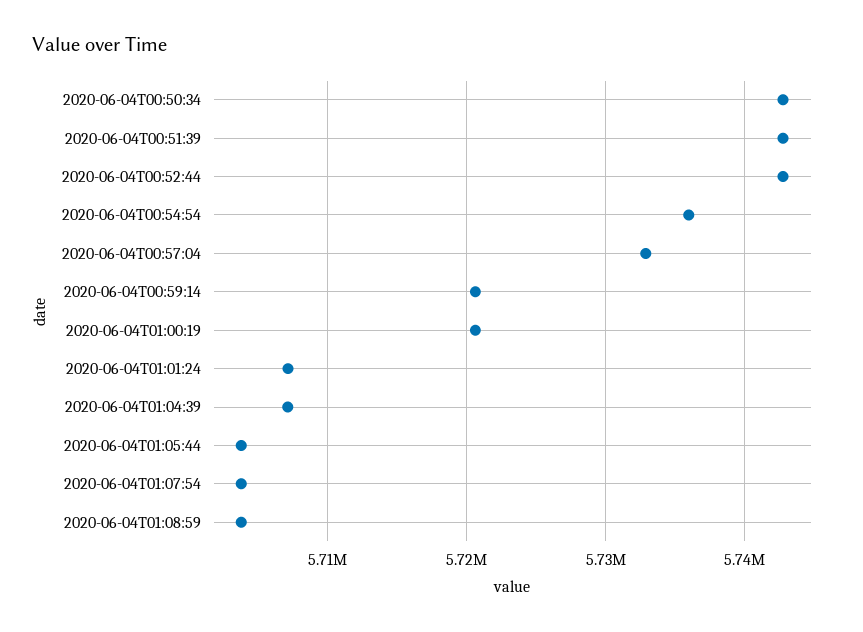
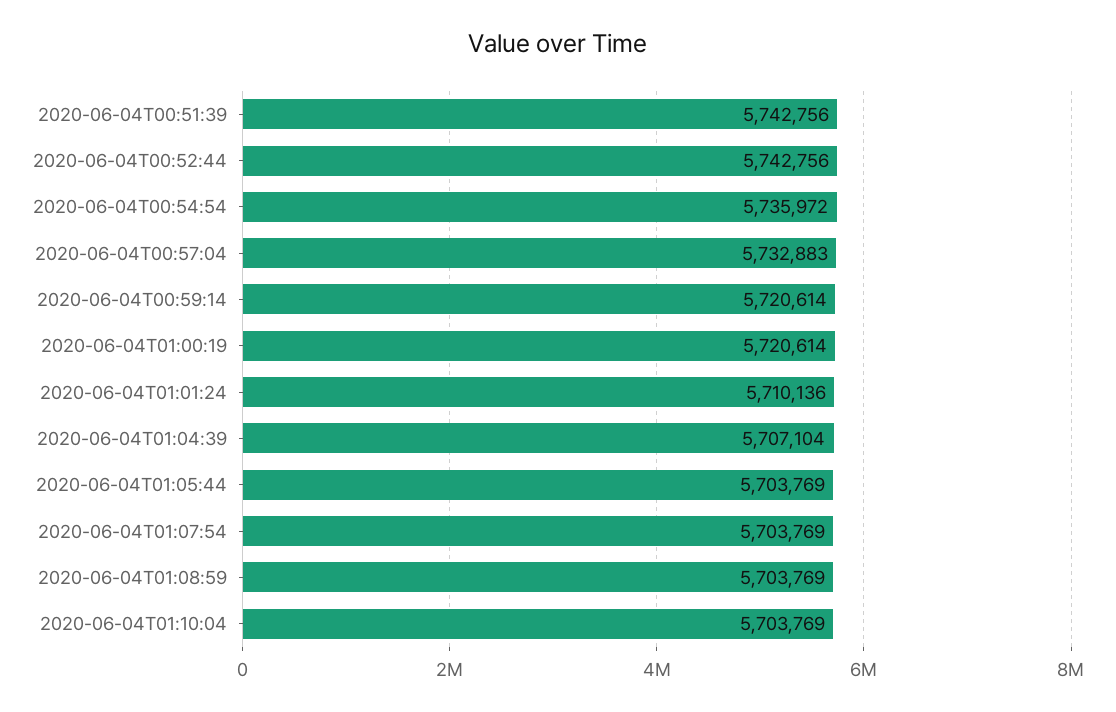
2020-06-04T00:50:34: 5743000 -> none
2020-06-04T01:01:24: 5707000 -> 5710136
2020-06-04T01:10:04: none -> 5703769

